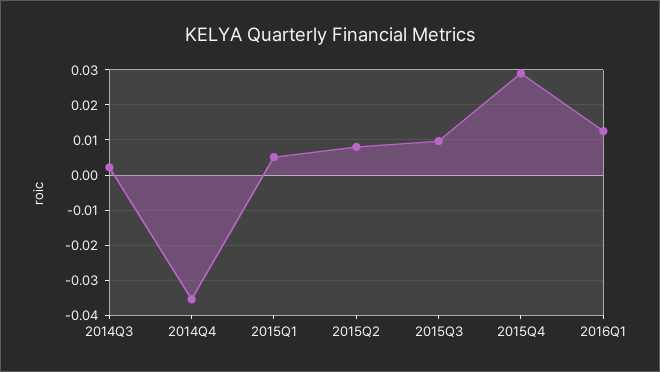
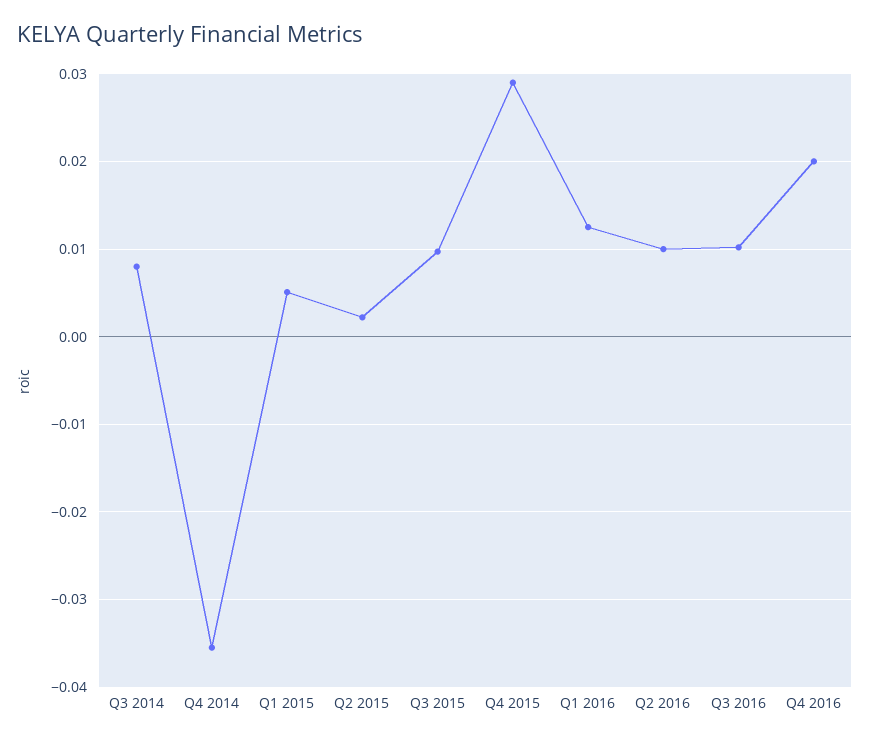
2014Q3: 0.002 -> 0.008
2015Q2: 0.008 -> 0.002
Q2 2016: none -> 0.01
Q3 2016: none -> 0.01
Q4 2016: none -> 0.02

